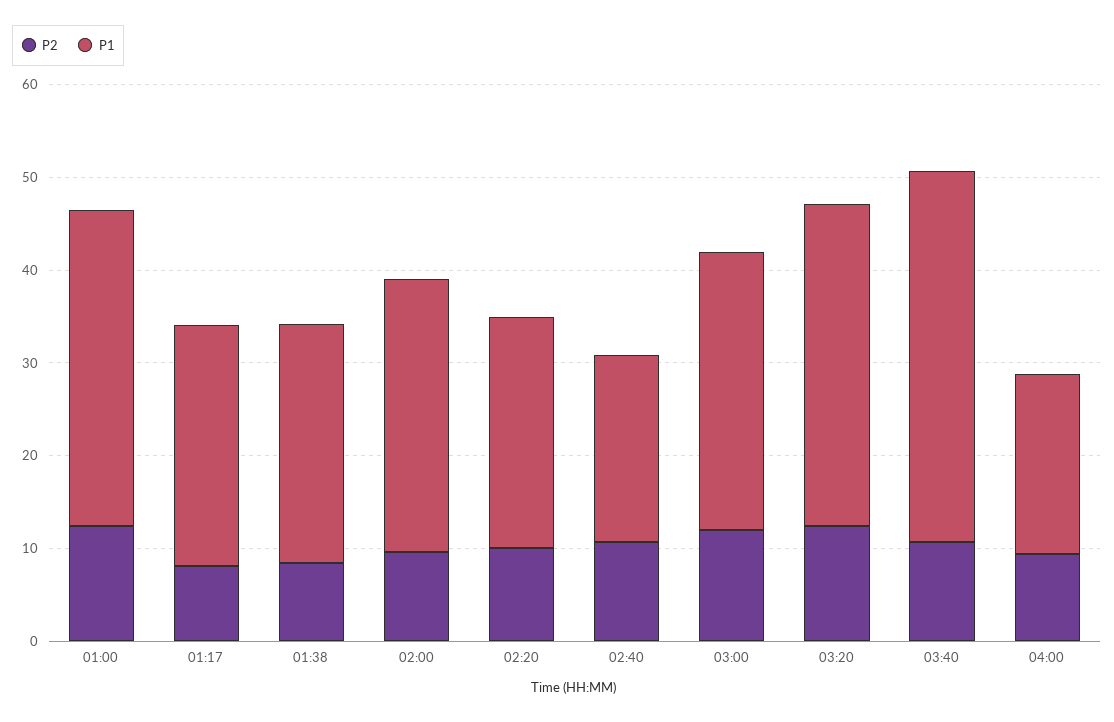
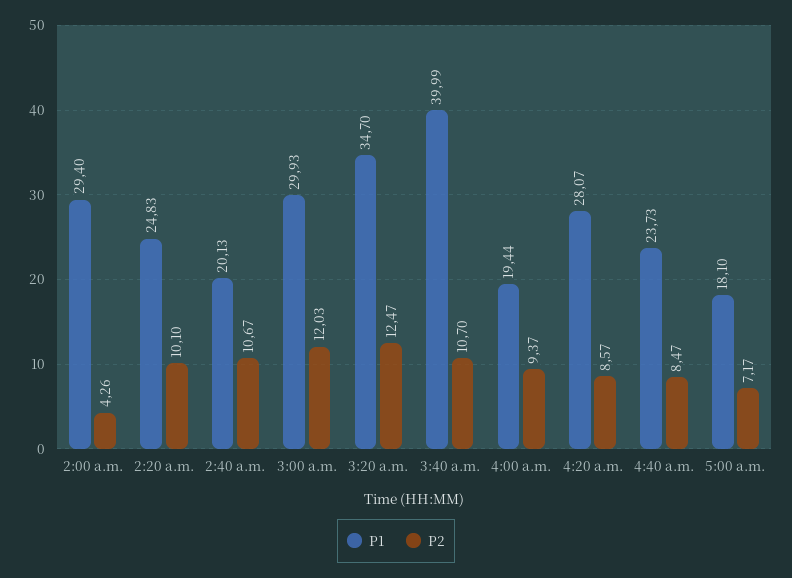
P2, 01:00: 12 -> none
P1, 01:00: 34 -> none
P2, 01:17: 8 -> none
P1, 01:17: 26 -> none
P2, 01:38: 8 -> none
P1, 01:38: 26 -> none
P2, 02:00: 10 -> 4.26
P1, 4:20 a.m.: none -> 28.07
P2, 4:20 a.m.: none -> 8.57
P1, 4:40 a.m.: none -> 23.73
P2, 4:40 a.m.: none -> 8.47
P1, 5:00 a.m.: none -> 18.1
P2, 5:00 a.m.: none -> 7.17

